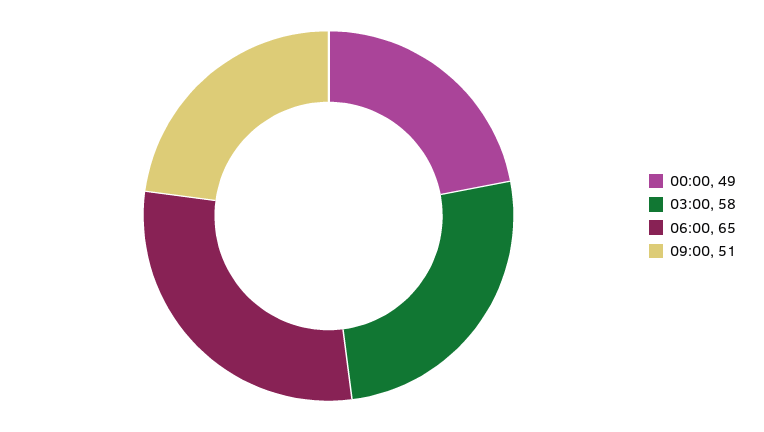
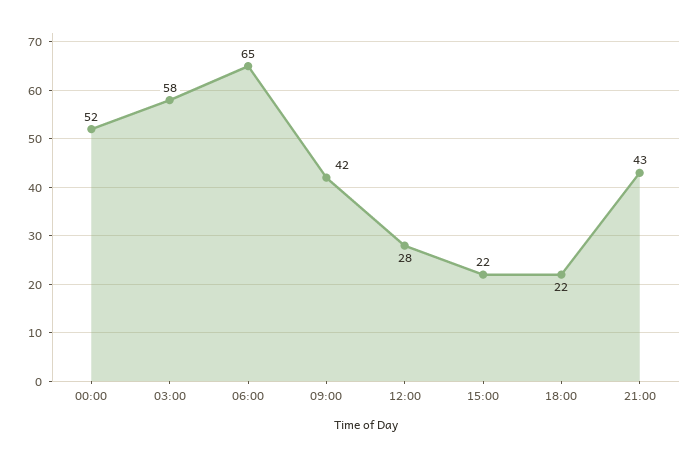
00:00: 49 -> 52
09:00: 51 -> 42
12:00: none -> 28
15:00: none -> 22
18:00: none -> 22
21:00: none -> 43

